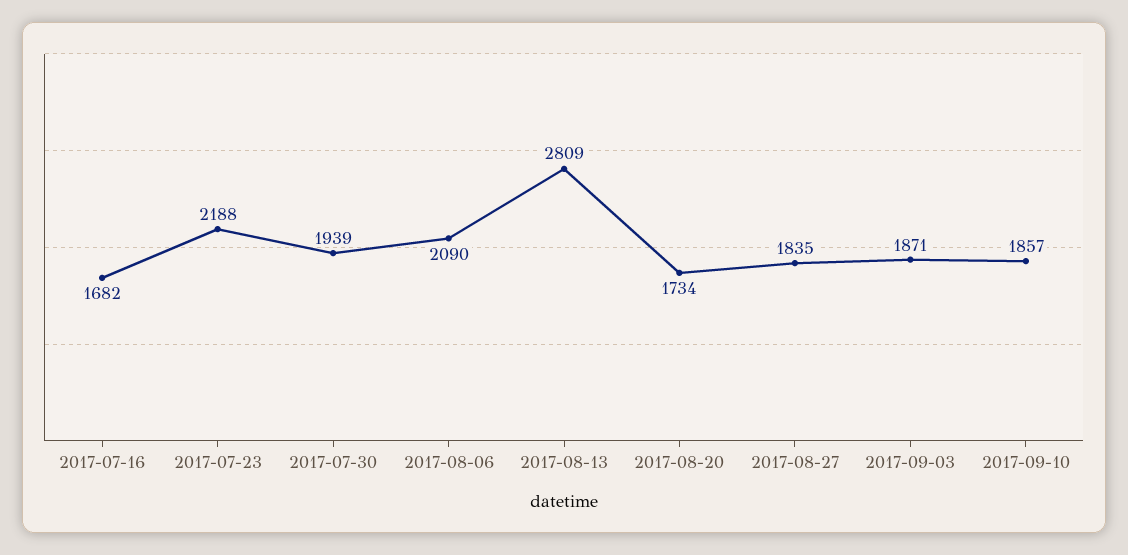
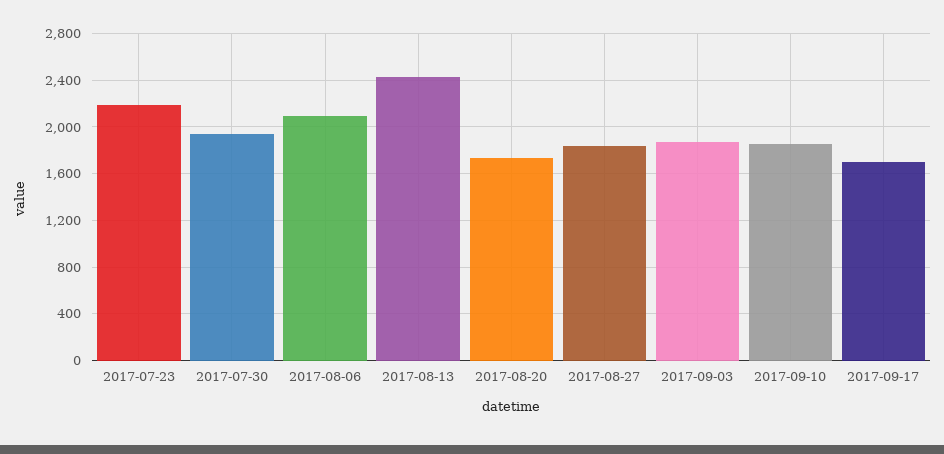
2017-07-16: 1682 -> none
2017-08-13: 2809 -> 2400
2017-09-17: none -> 1700

